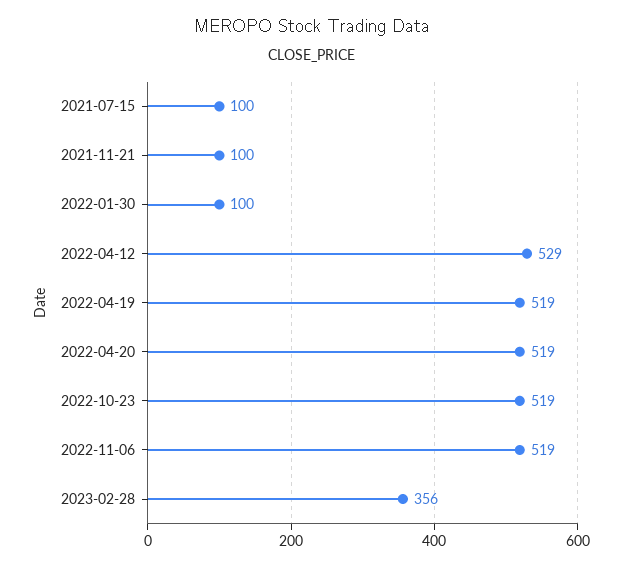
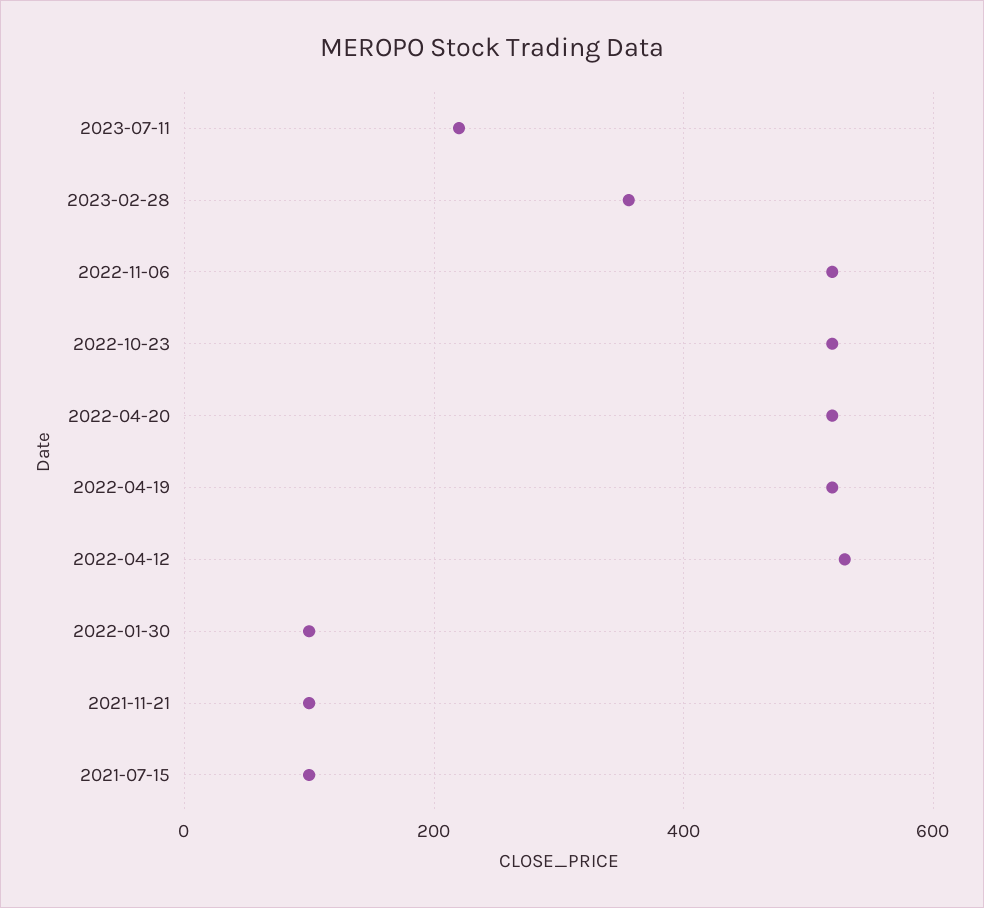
2023-07-11: none -> 220

